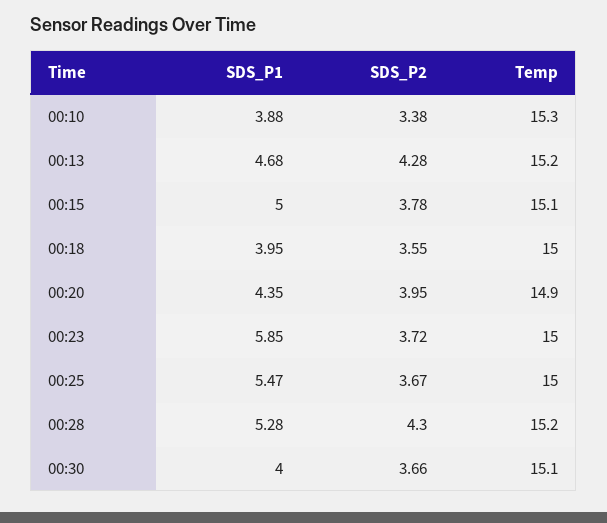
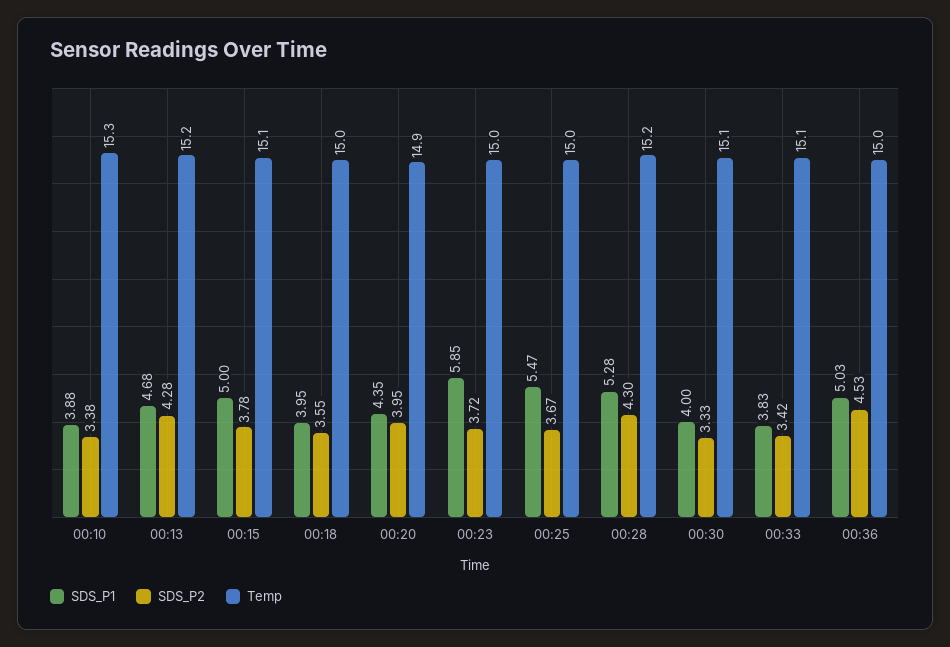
SDS_P2, 00:30: 3.66 -> 3.33
SDS_P1, 00:33: none -> 3.83
SDS_P2, 00:33: none -> 3.42
Temp, 00:33: none -> 15.1
SDS_P1, 00:36: none -> 5.03
SDS_P2, 00:36: none -> 4.53
Temp, 00:36: none -> 15

